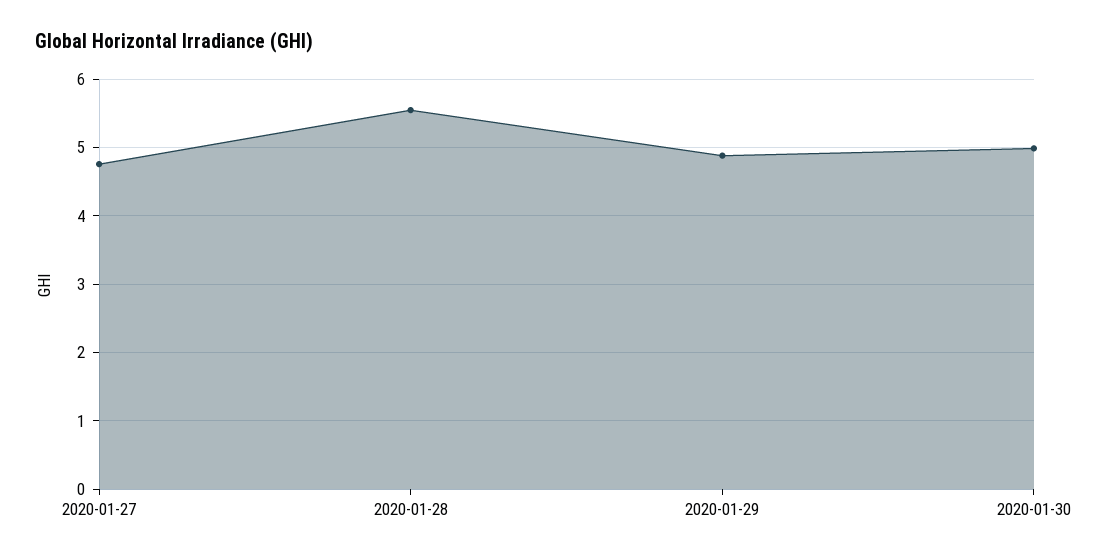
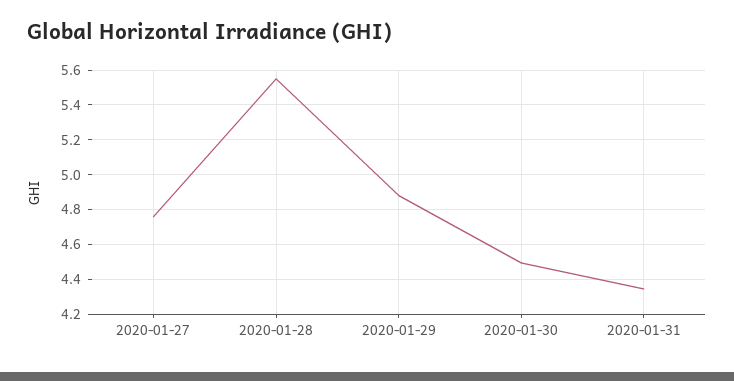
2020-01-30: 5 -> 4.5
2020-01-31: none -> 4.35

